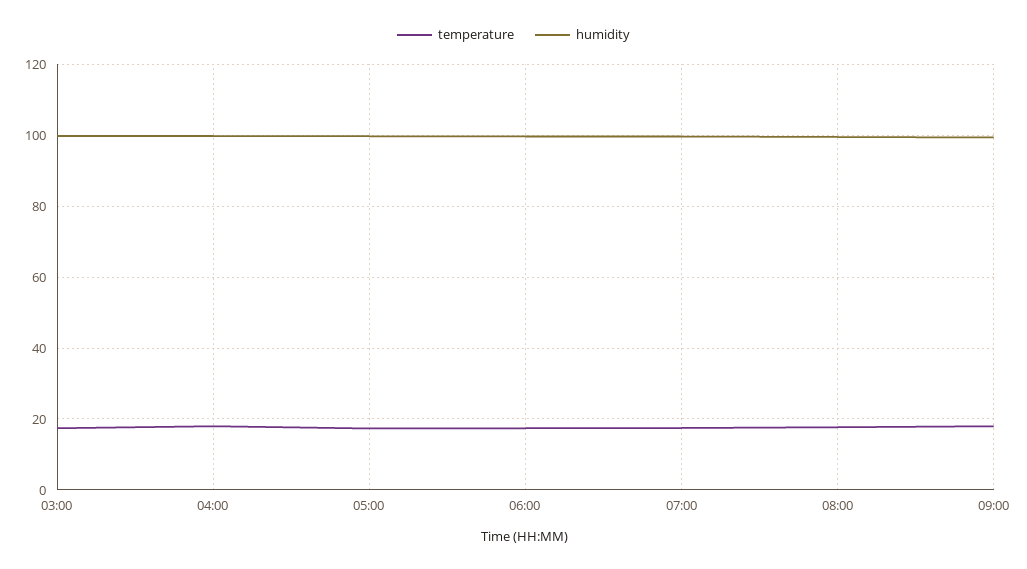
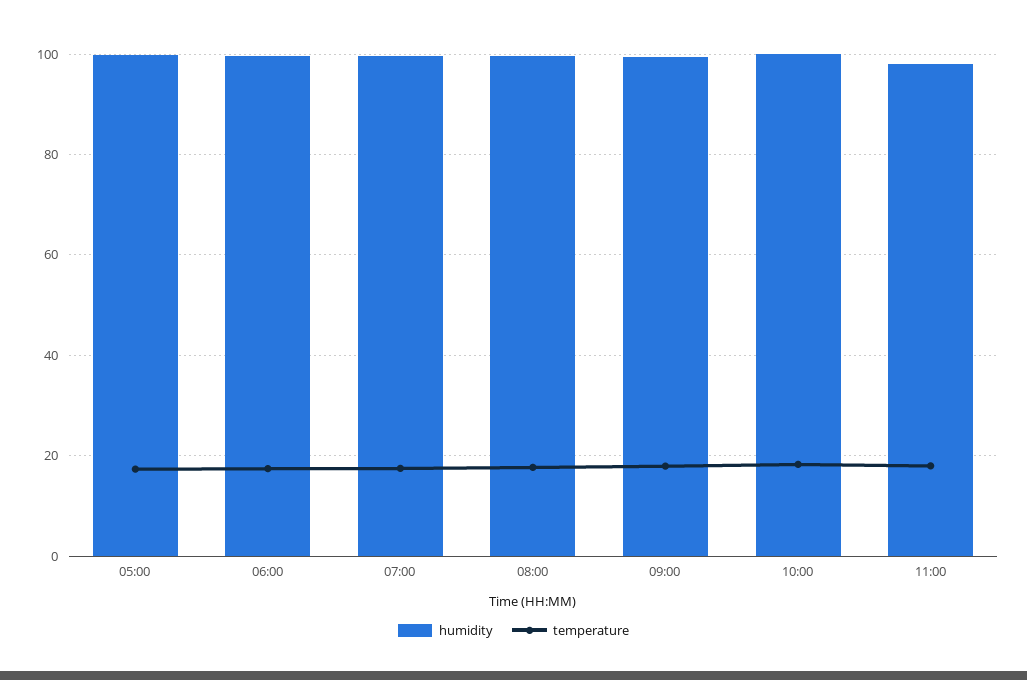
temperature, 03:00: 18 -> none
humidity, 03:00: 100 -> none
temperature, 04:00: 18 -> none
humidity, 04:00: 100 -> none
humidity, 10:00: none -> 100
temperature, 10:00: none -> 18
humidity, 11:00: none -> 98
temperature, 11:00: none -> 18

